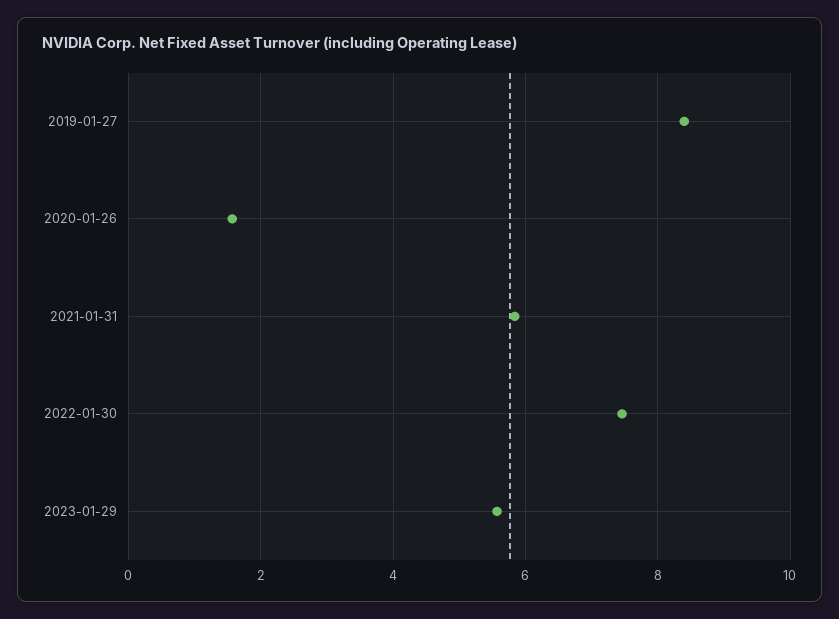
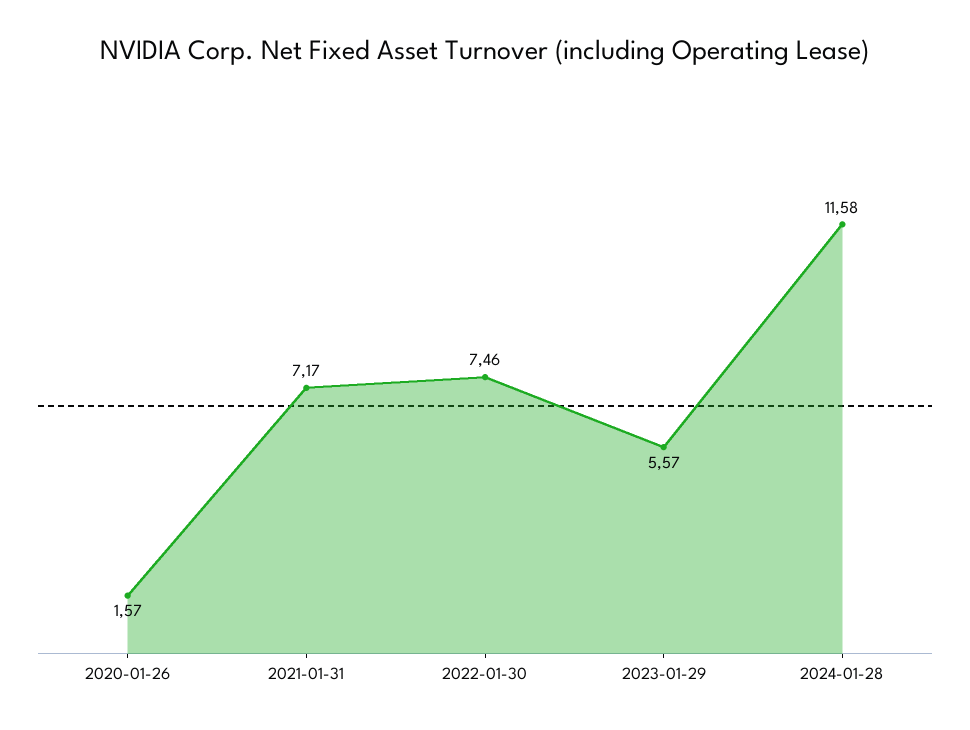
2019-01-27: 8.4 -> none
2021-01-31: 5.8 -> 7.17
2024-01-28: none -> 11.58

